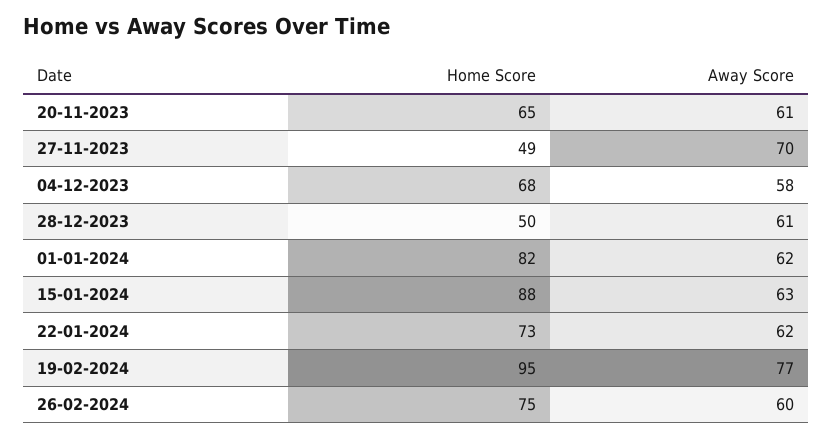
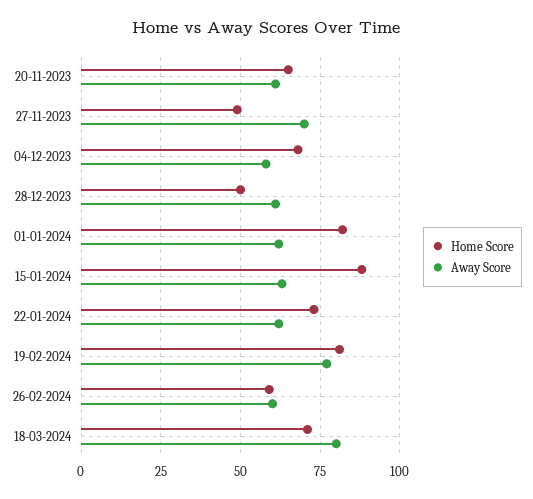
Home Score, 19-02-2024: 95 -> 80
Home Score, 26-02-2024: 75 -> 60
Home Score, 18-03-2024: none -> 70
Away Score, 18-03-2024: none -> 80

